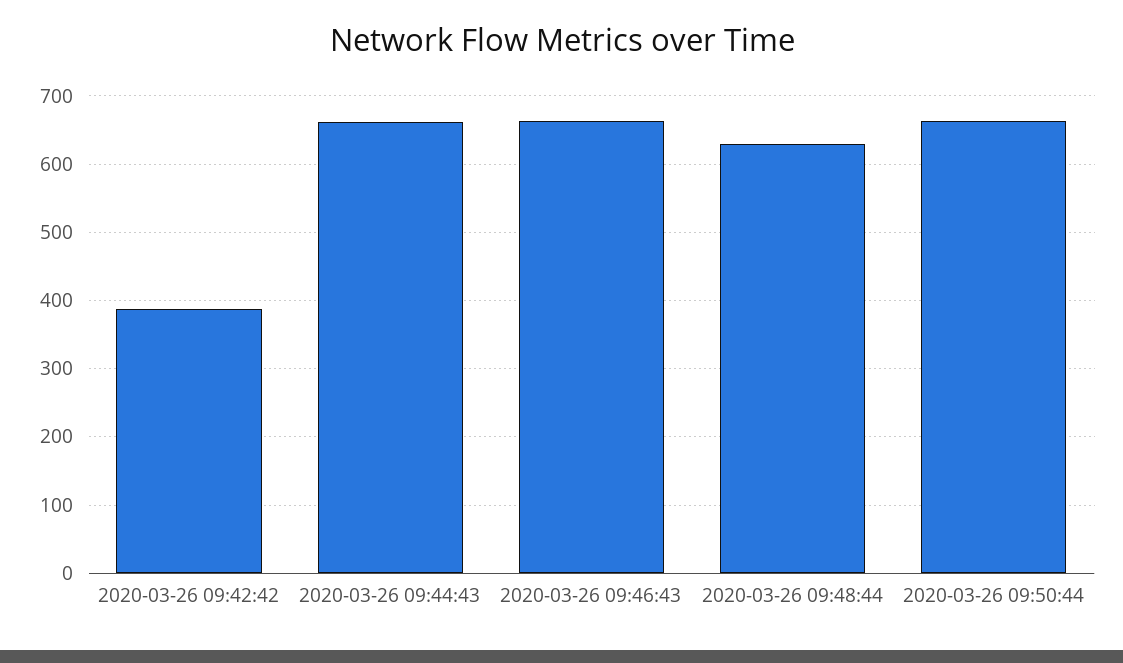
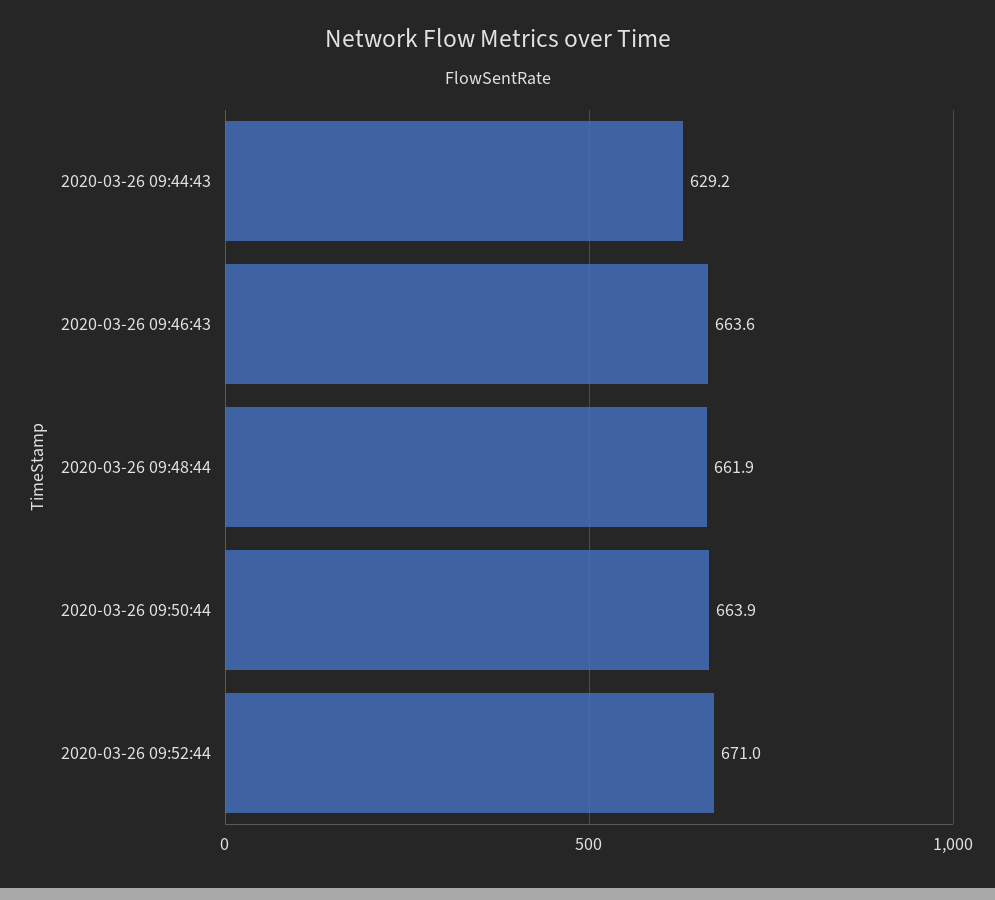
2020-03-26 09:42:42: 390 -> none
2020-03-26 09:44:43: 660 -> 629.2
2020-03-26 09:48:44: 630 -> 661.9
2020-03-26 09:52:44: none -> 671

